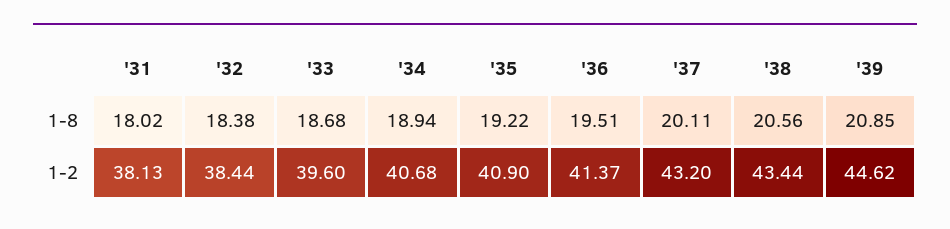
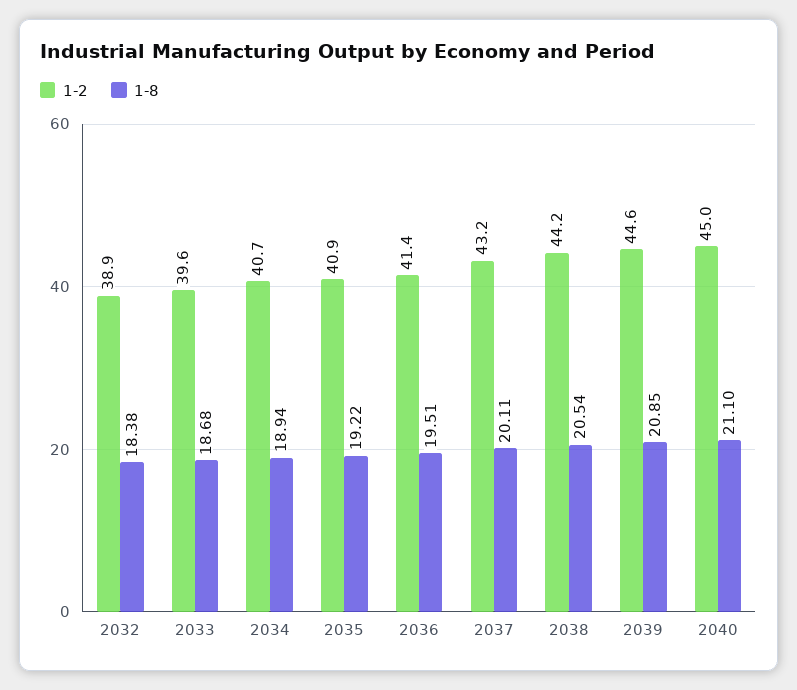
1-8, '31: 18.02 -> none
1-8, '38: 20.56 -> 20.54
1-2, '31: 38.13 -> none
1-2, '32: 38.44 -> 38.9
1-2, '38: 43.44 -> 44.2
1-2, 2040: none -> 45
1-8, 2040: none -> 21.1

